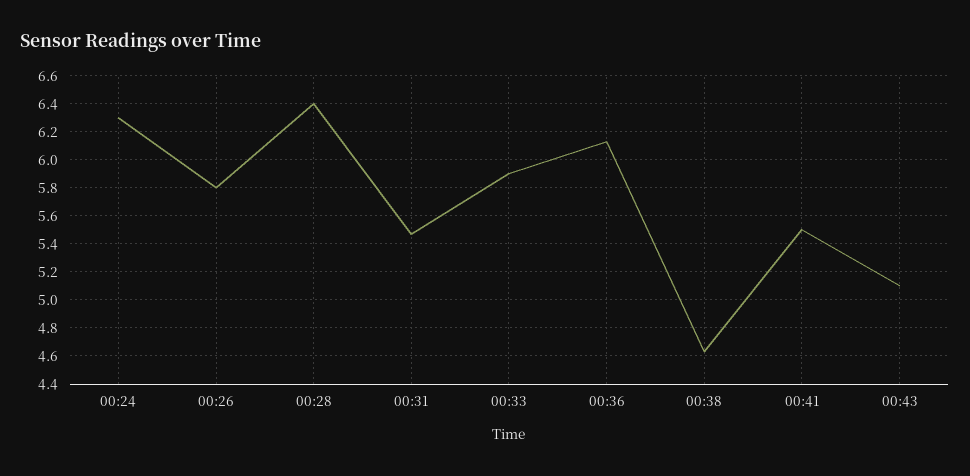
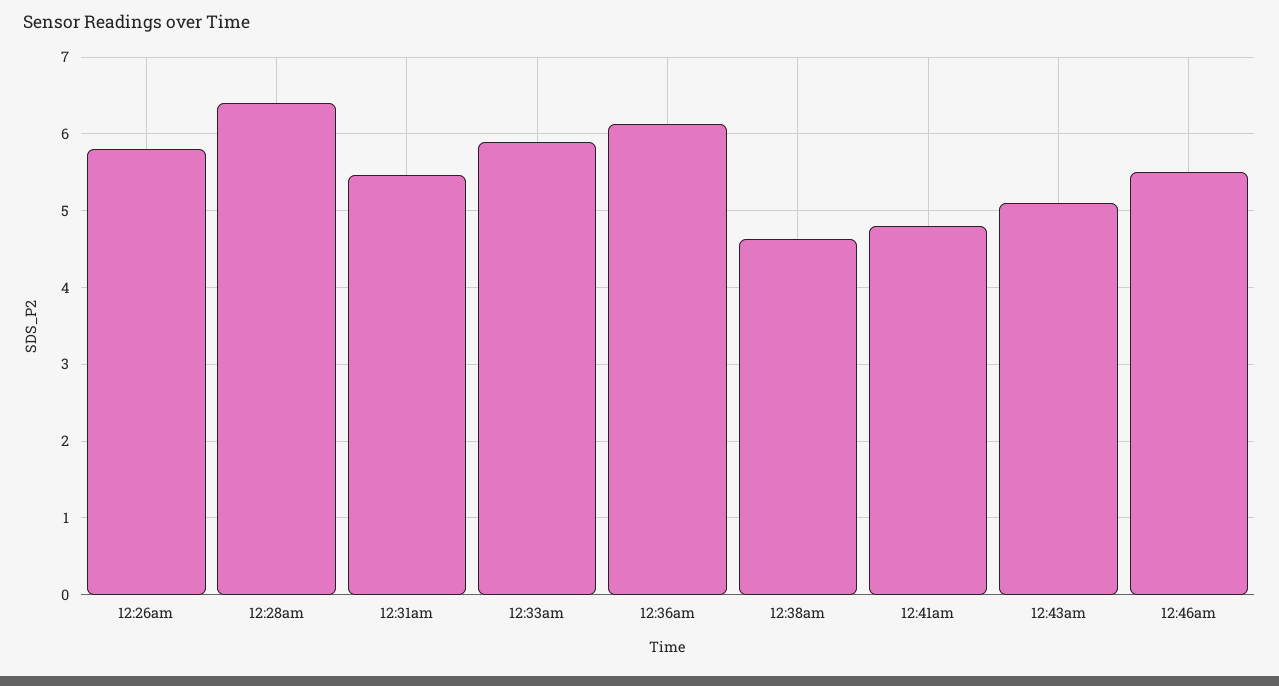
00:24: 6.3 -> none
00:41: 5.5 -> 4.8
12:46am: none -> 5.5

